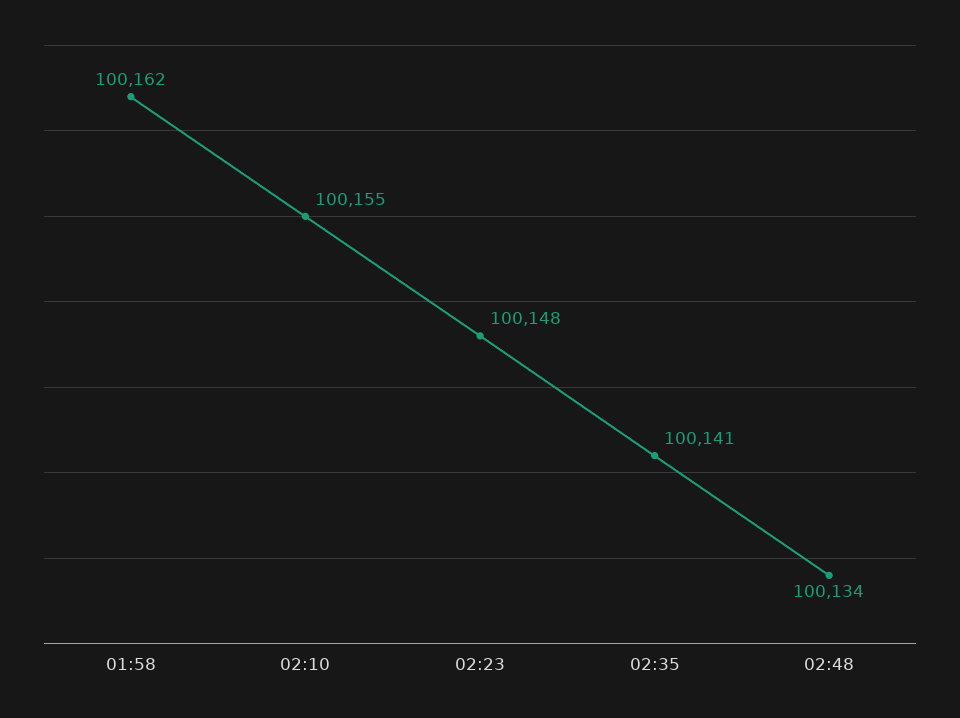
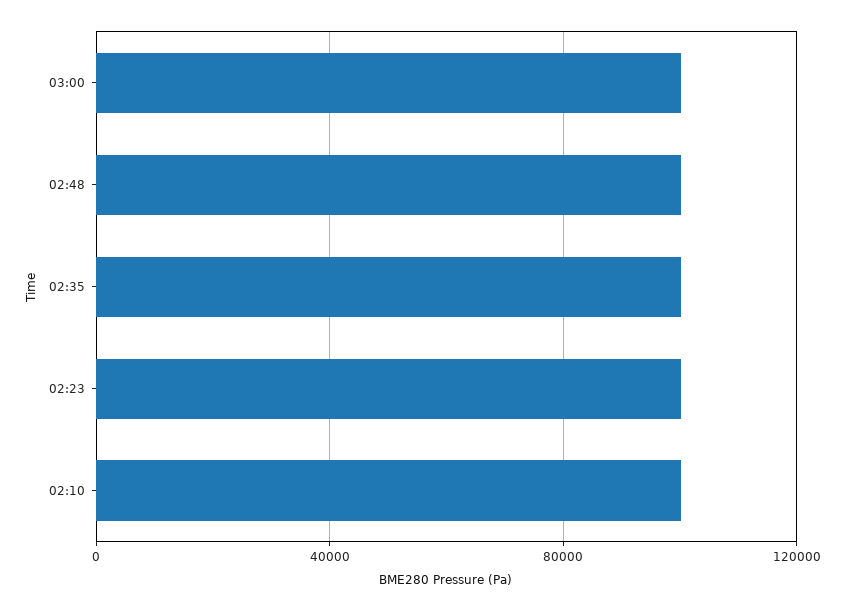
01:58: 100162 -> none
03:00: none -> 100000

